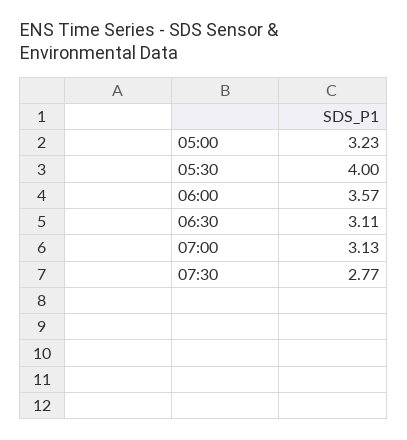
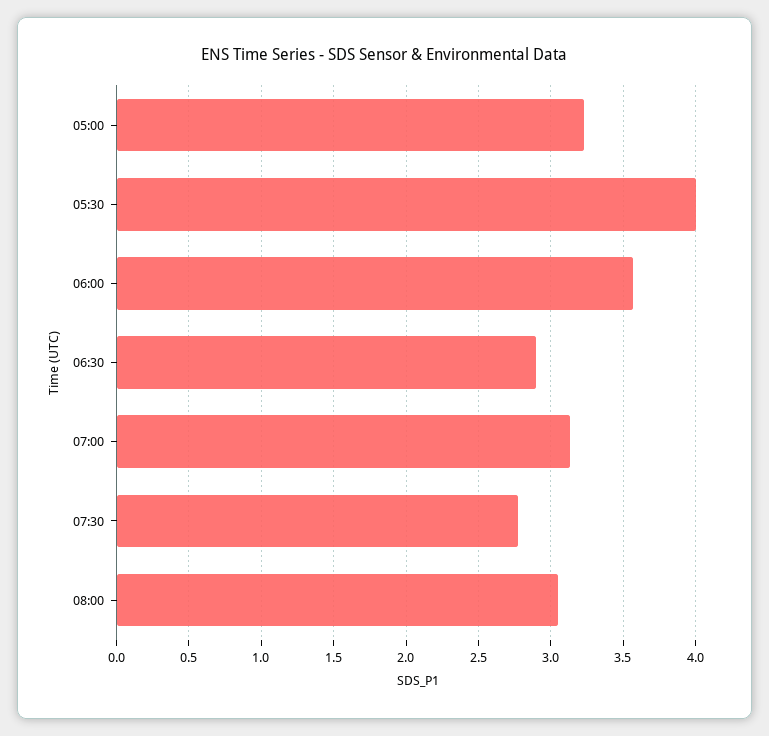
06:30: 3.11 -> 2.9
08:00: none -> 3.05

